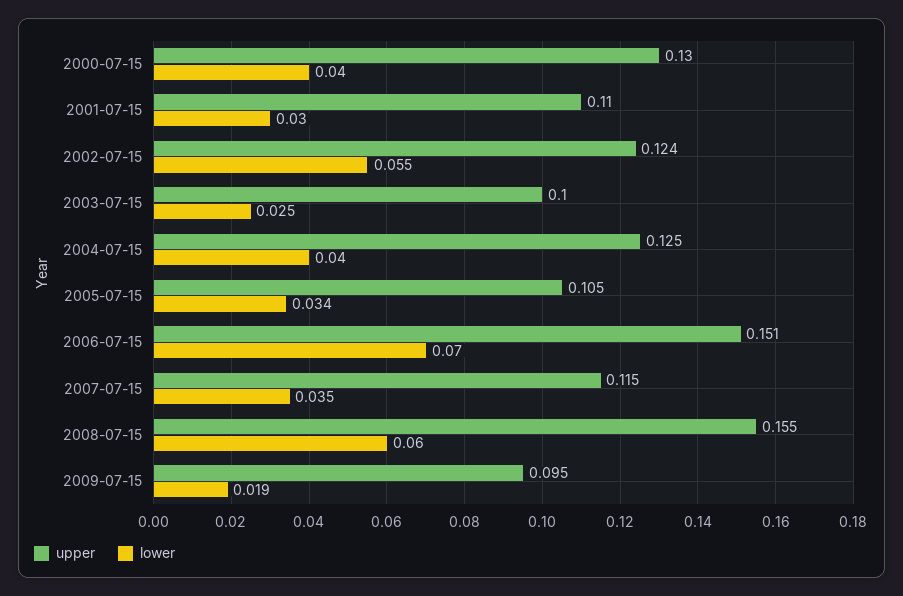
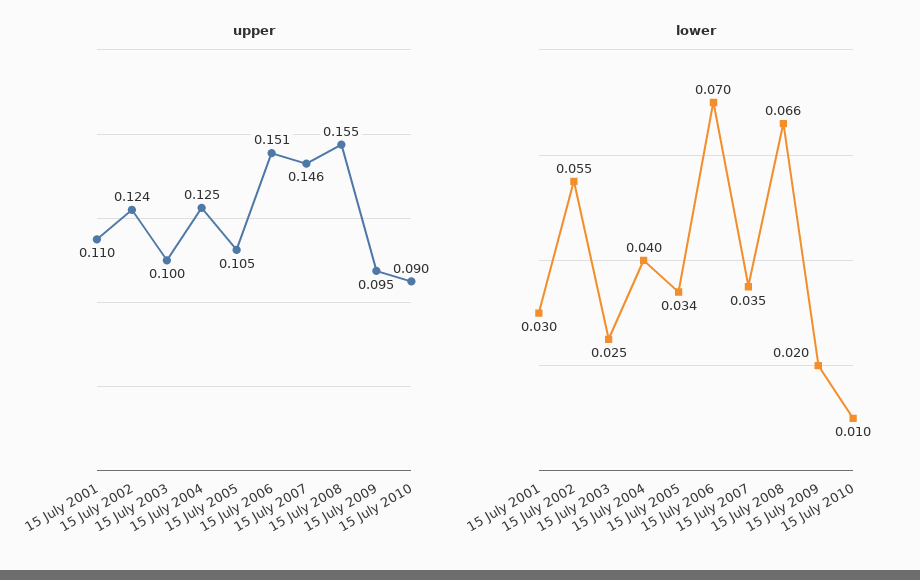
upper, 2000-07-15: 0.13 -> none
lower, 2000-07-15: 0.04 -> none
upper, 2007-07-15: 0.115 -> 0.146
lower, 2008-07-15: 0.06 -> 0.066
lower, 2009-07-15: 0.019 -> 0.02
upper, 15 July 2010: none -> 0.09
lower, 15 July 2010: none -> 0.01

